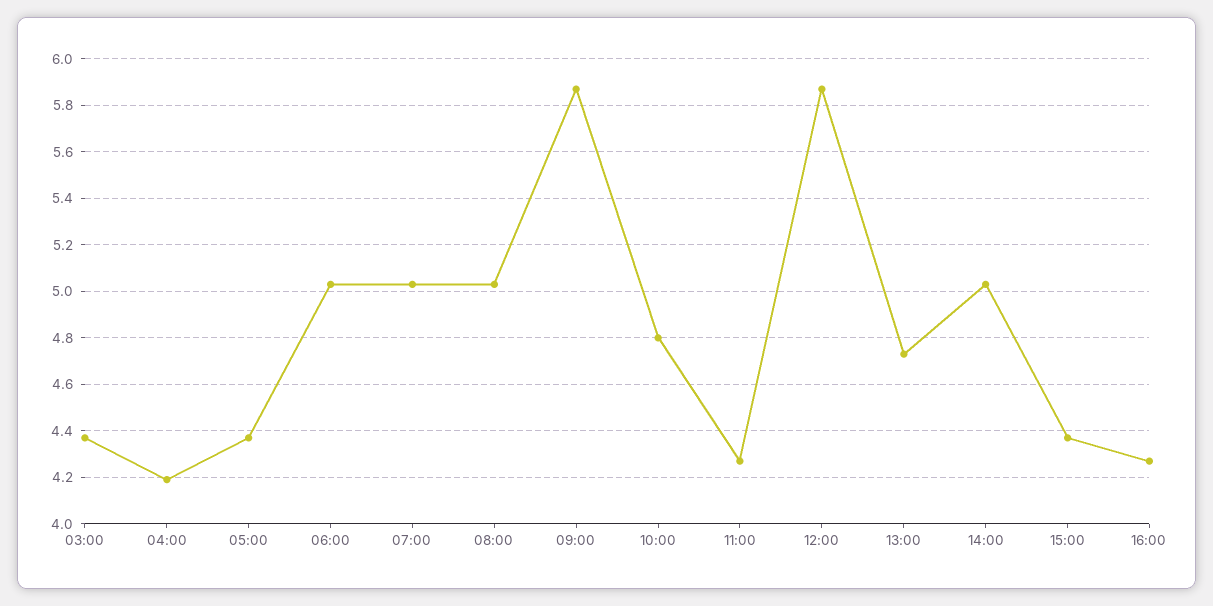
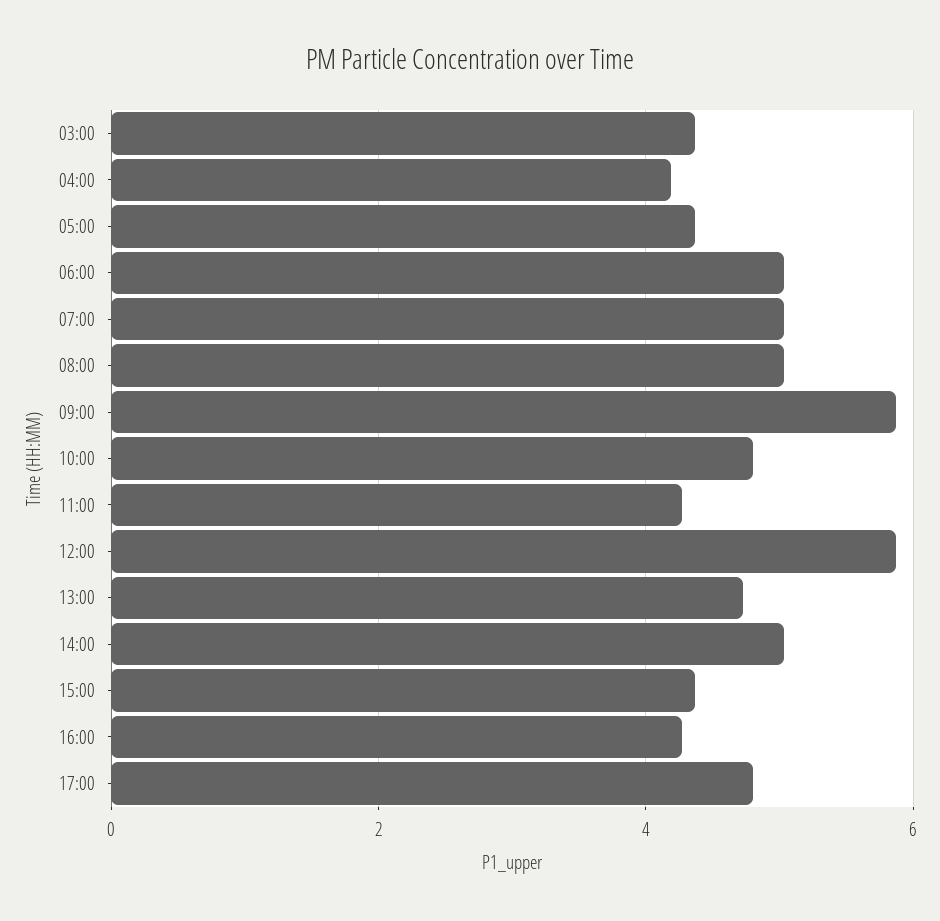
17:00: none -> 4.8

